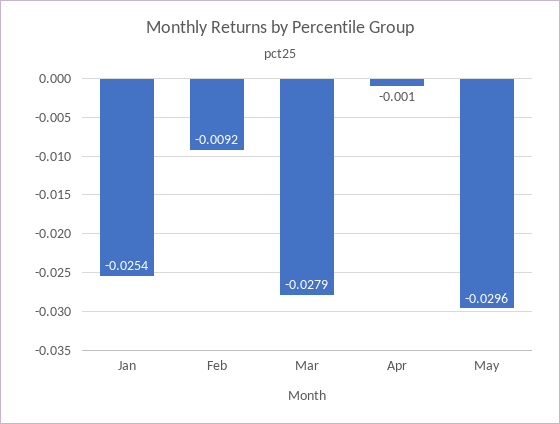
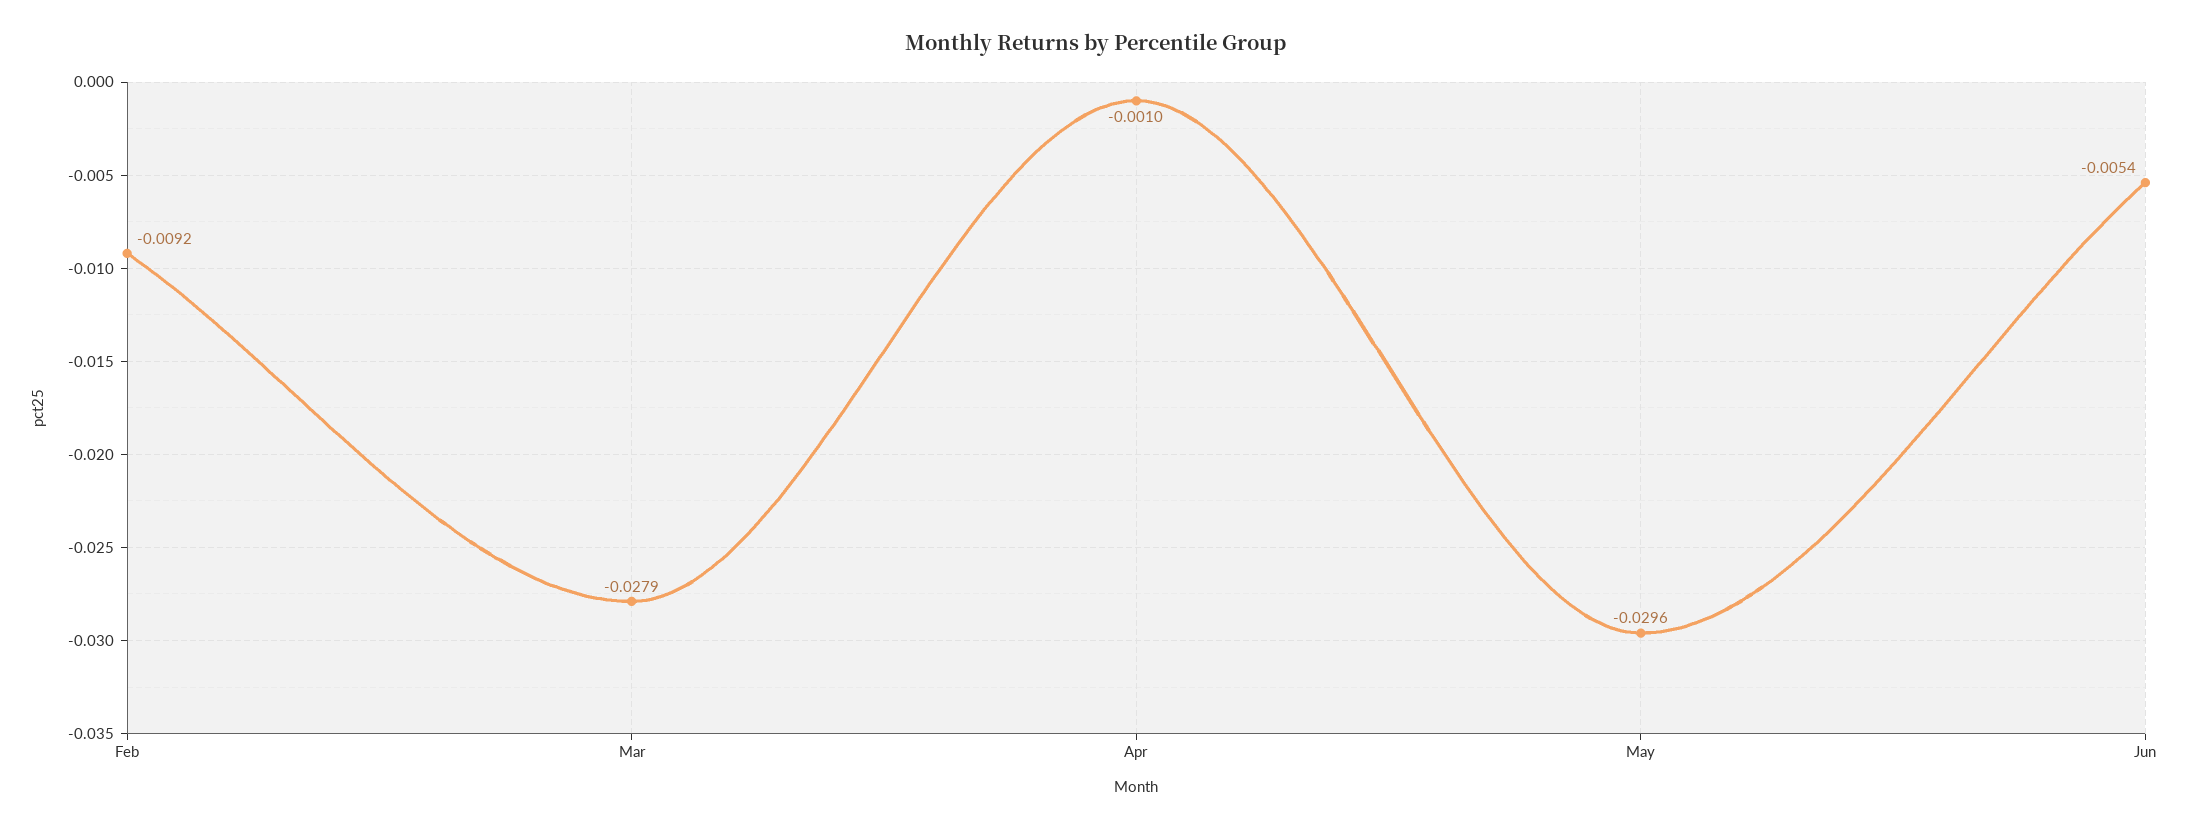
Jan: -0.0254 -> none
Jun: none -> -0.0054

